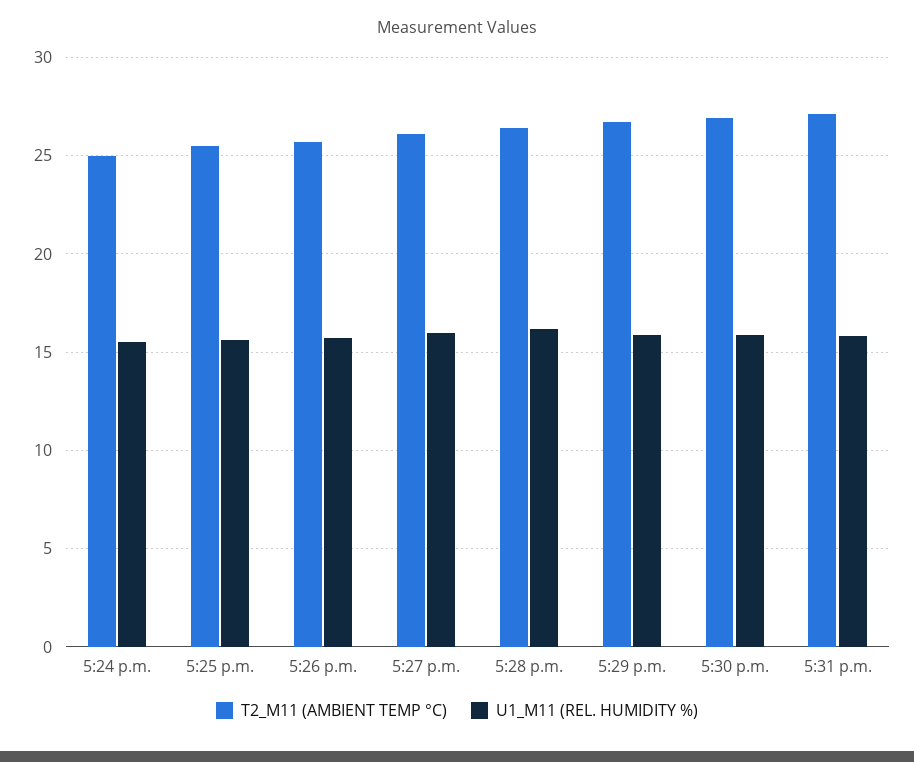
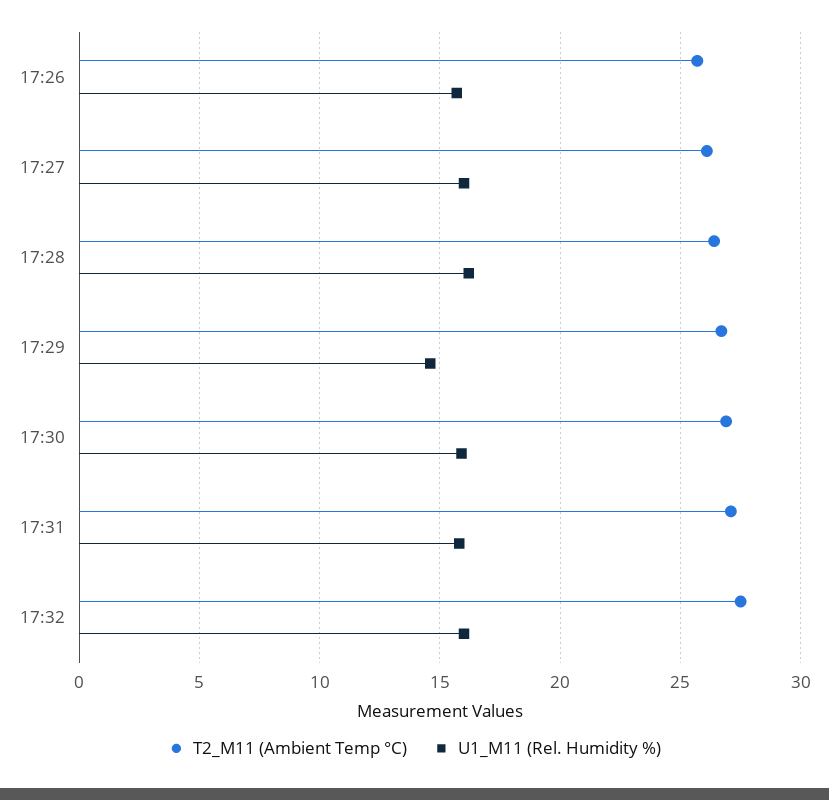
T2_M11 (AMBIENT TEMP °C), 5:24 p.m.: 25 -> none
U1_M11 (REL. HUMIDITY %), 5:24 p.m.: 15.5 -> none
T2_M11 (AMBIENT TEMP °C), 5:25 p.m.: 25.5 -> none
U1_M11 (REL. HUMIDITY %), 5:25 p.m.: 15.5 -> none
U1_M11 (REL. HUMIDITY %), 5:29 p.m.: 16 -> 14.5
T2_M11 (AMBIENT TEMP °C), 17:32: none -> 27.5
U1_M11 (REL. HUMIDITY %), 17:32: none -> 16

